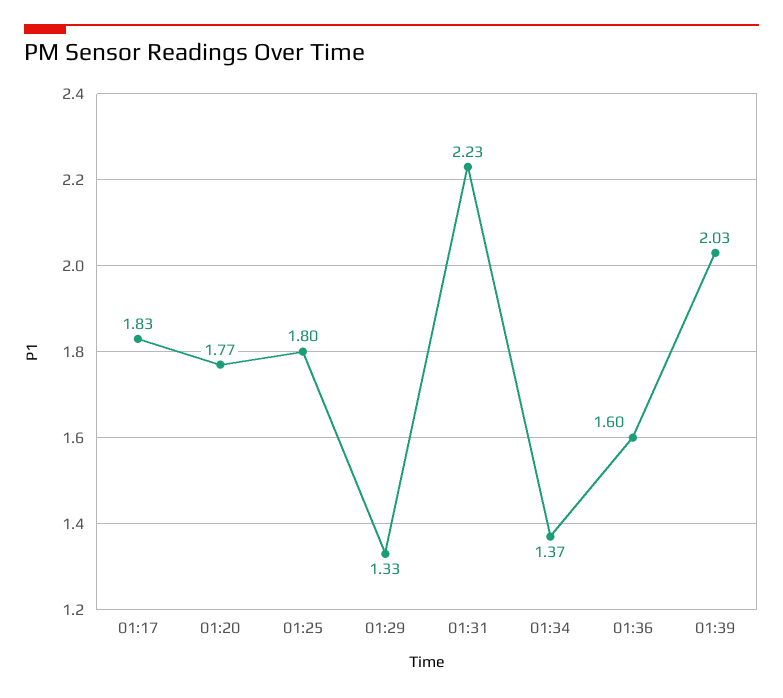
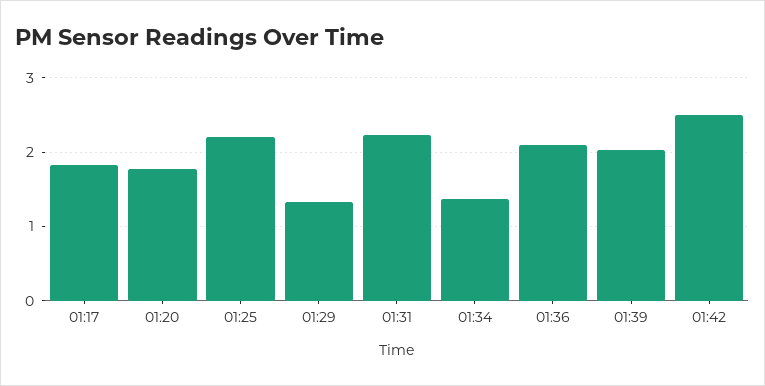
01:25: 1.8 -> 2.2
01:36: 1.6 -> 2.1
01:42: none -> 2.5

